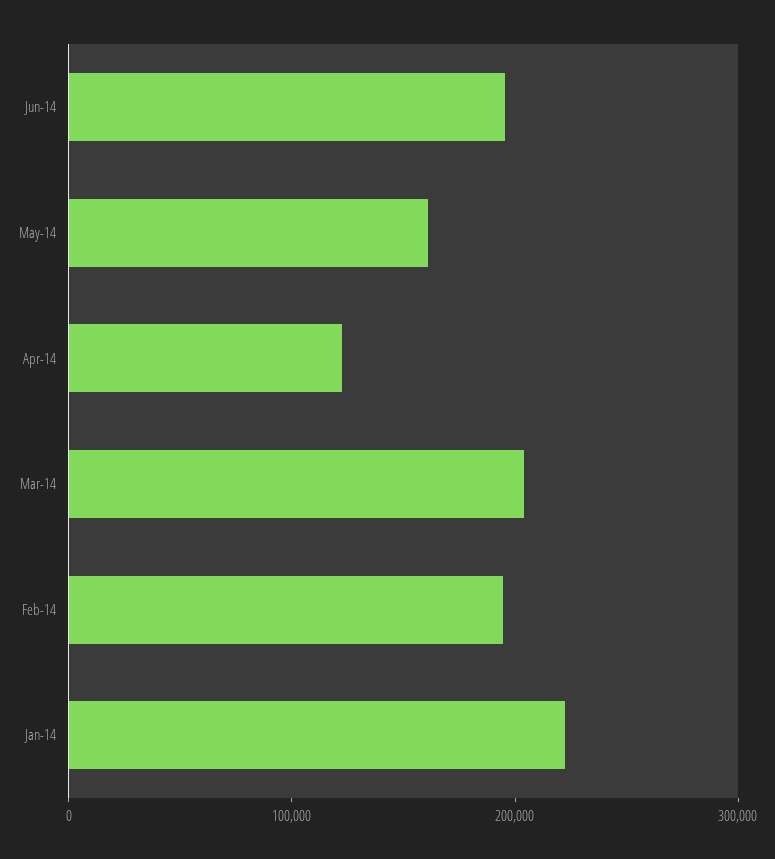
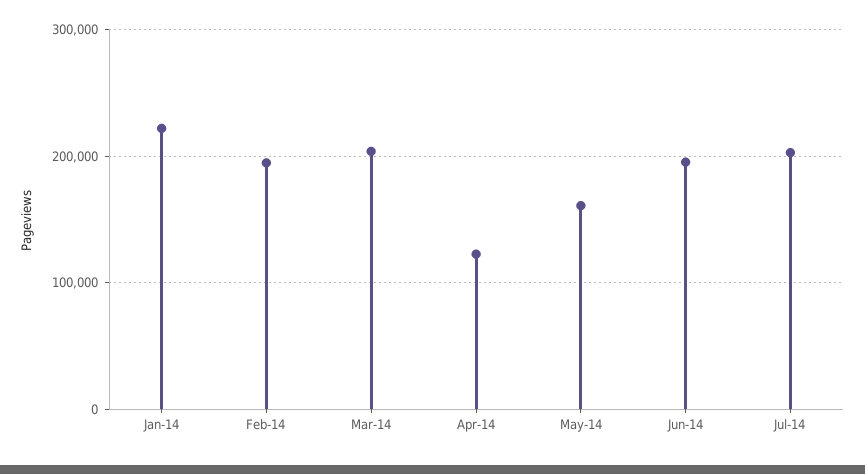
Jul-14: none -> 200000

